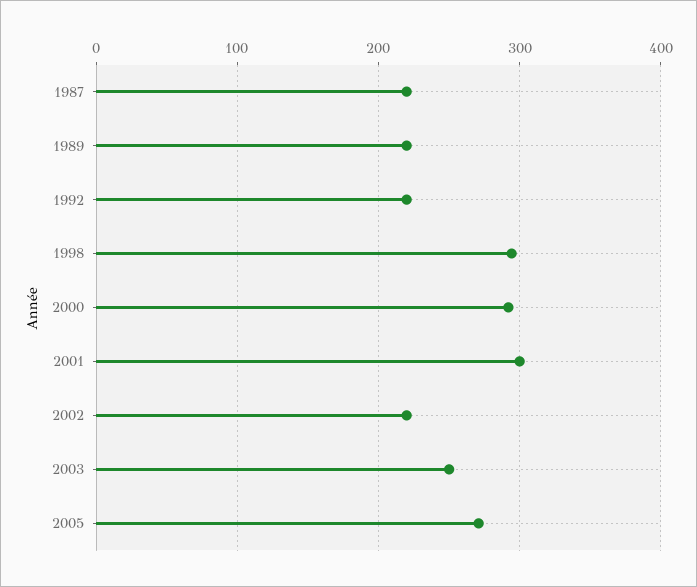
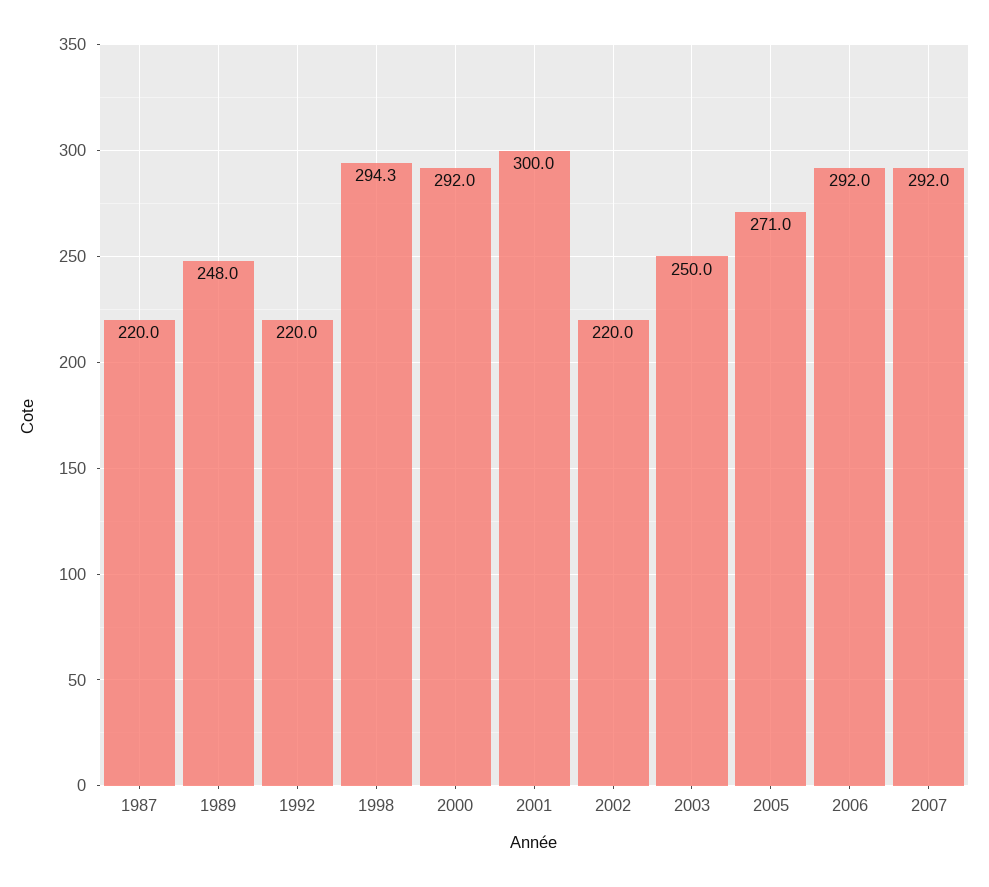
1989: 220 -> 248
2006: none -> 292
2007: none -> 292

